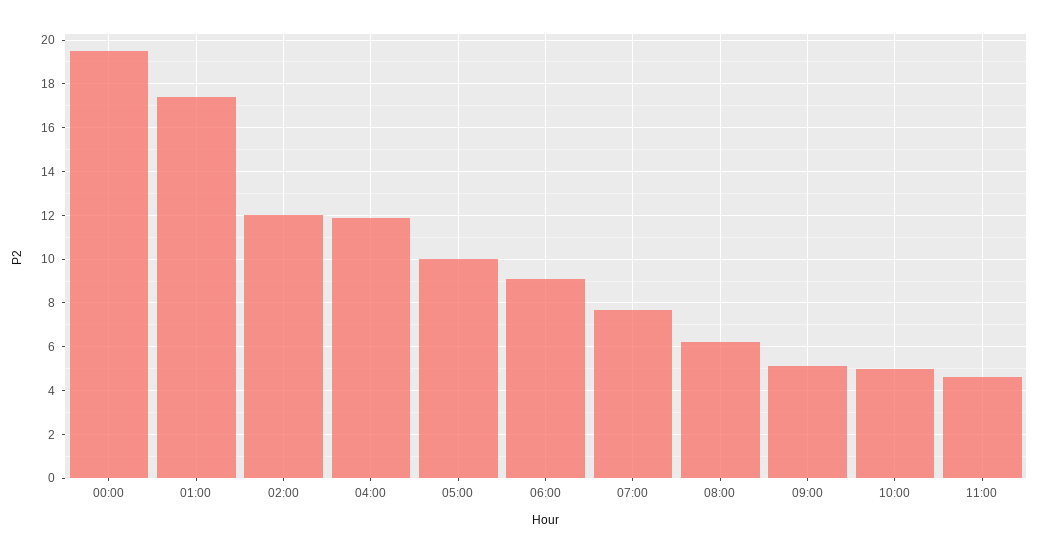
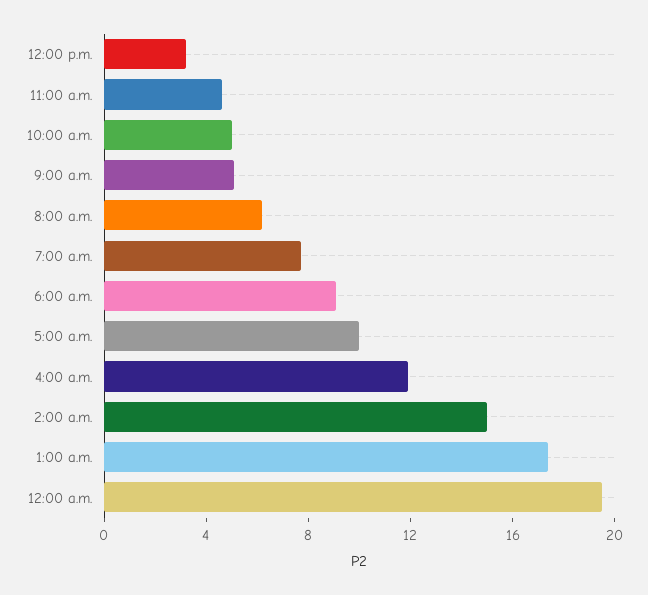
02:00: 12 -> 15
12:00 p.m.: none -> 3

